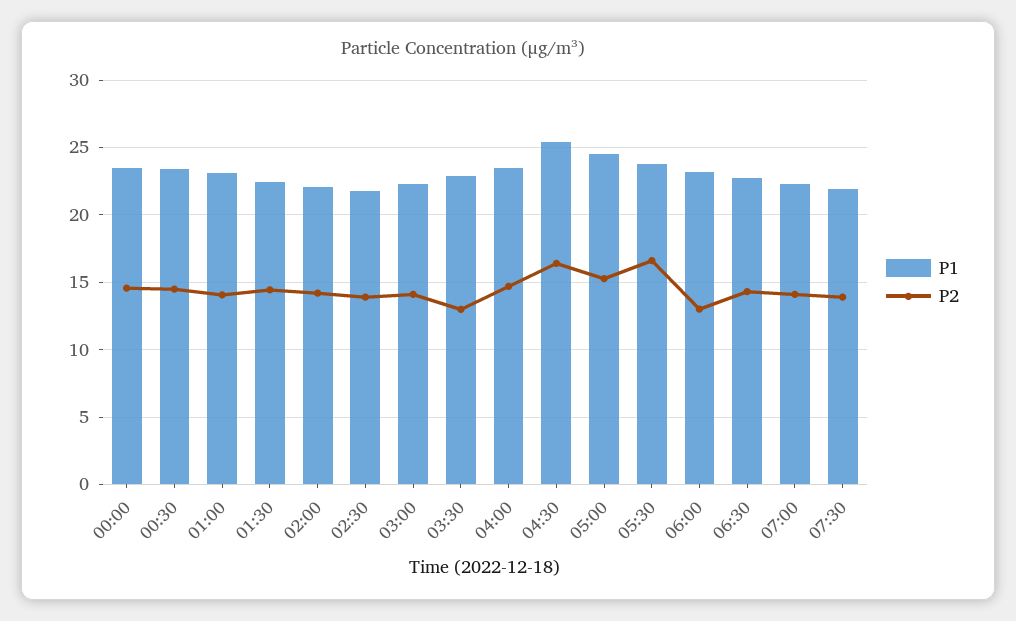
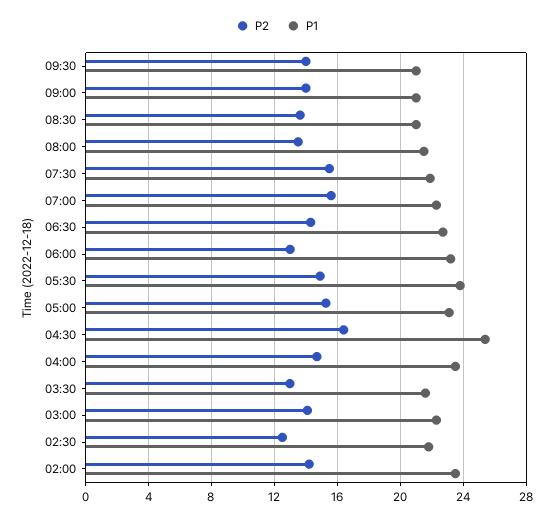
P1, 00:00: 23.5 -> none
P2, 00:00: 14.5 -> none
P1, 00:30: 23.5 -> none
P2, 00:30: 14.5 -> none
P1, 01:00: 23 -> none
P2, 01:00: 14 -> none
P1, 01:30: 22.5 -> none
P2, 01:30: 14.5 -> none
P1, 02:00: 22 -> 23.5
P2, 02:30: 14 -> 12.5
P1, 03:30: 23 -> 21.5
P1, 05:00: 24.5 -> 23
P2, 05:30: 16.5 -> 15
P2, 07:00: 14 -> 15.5
P2, 07:30: 14 -> 15.5
P2, 09:30: none -> 14
P1, 09:30: none -> 21
P2, 09:00: none -> 14
P1, 09:00: none -> 21
P2, 08:30: none -> 13.5
P1, 08:30: none -> 21
P2, 08:00: none -> 13.5
P1, 08:00: none -> 21.5

